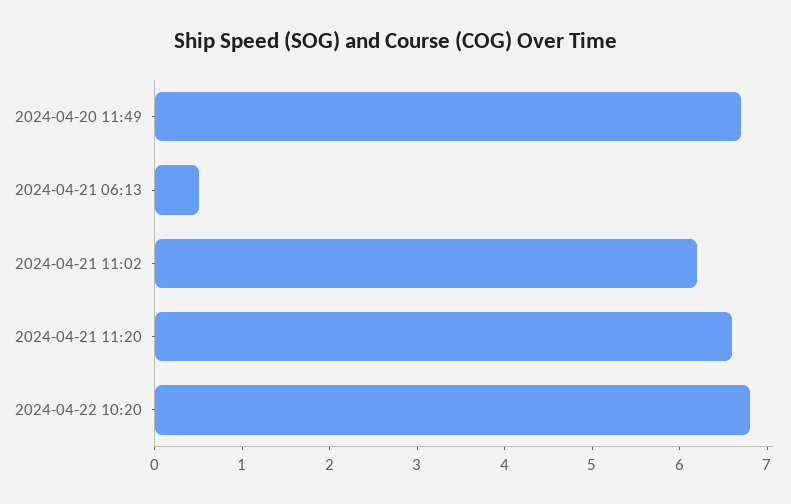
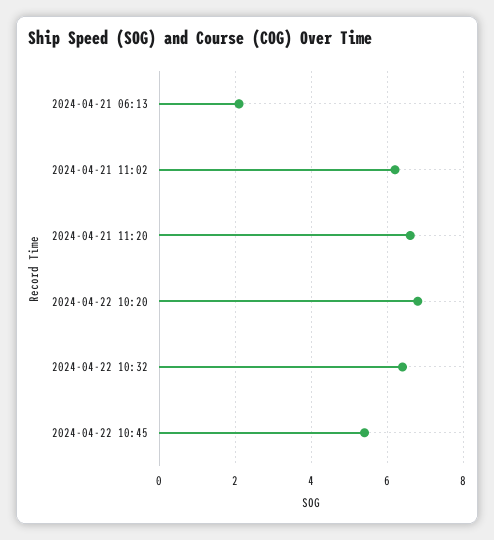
2024-04-20 11:49: 6.7 -> none
2024-04-21 06:13: 0.5 -> 2
2024-04-22 10:32: none -> 6.5
2024-04-22 10:45: none -> 5.5

